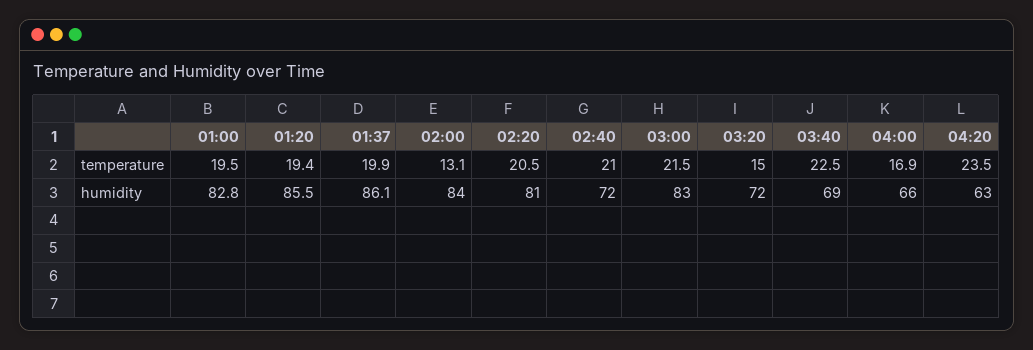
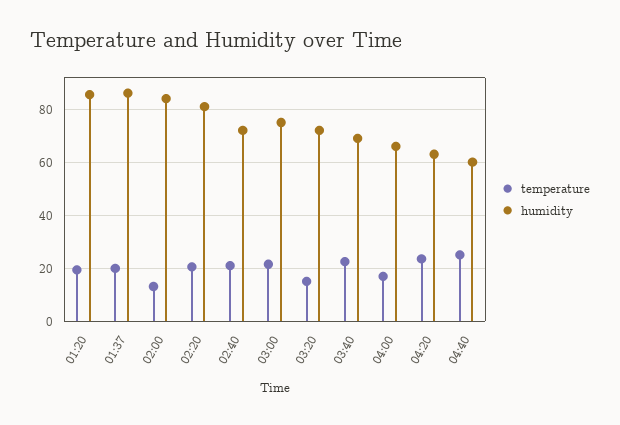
temperature, 01:00: 19.5 -> none
humidity, 01:00: 82.8 -> none
humidity, 03:00: 83 -> 75
temperature, 04:40: none -> 25
humidity, 04:40: none -> 60

